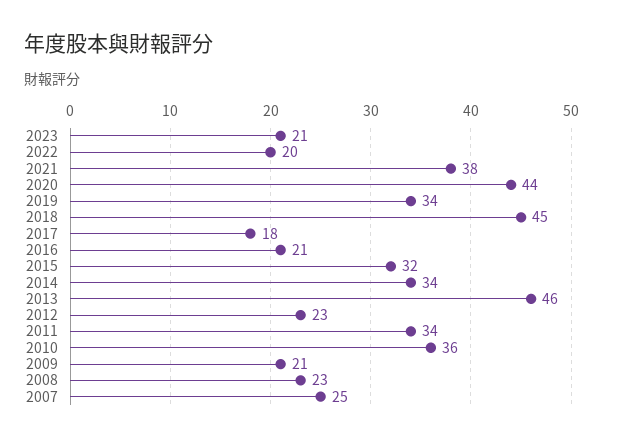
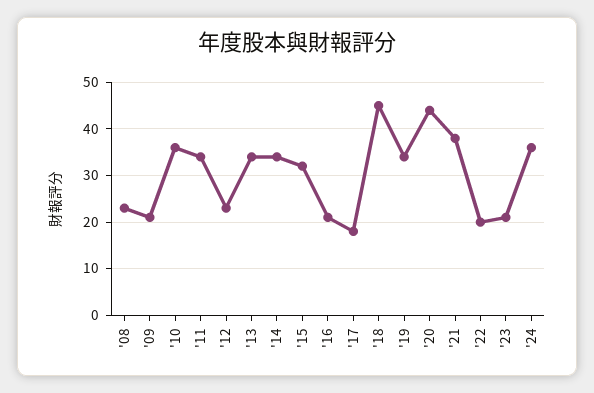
2013: 46 -> 35
2007: 25 -> none
'24: none -> 35

